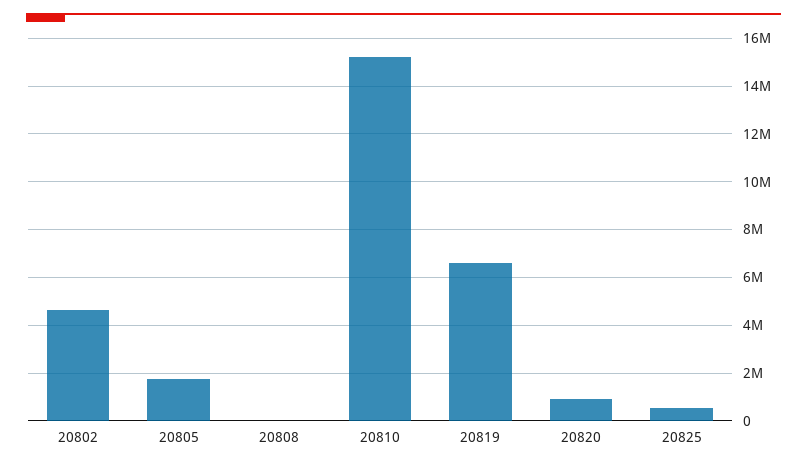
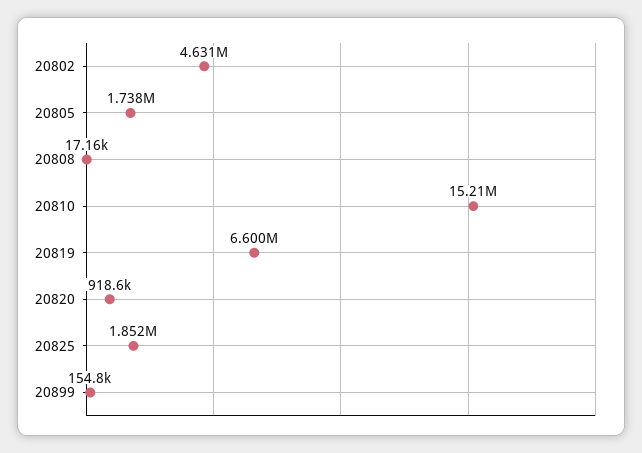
20825: 500000 -> 1852000
20899: none -> 154800

